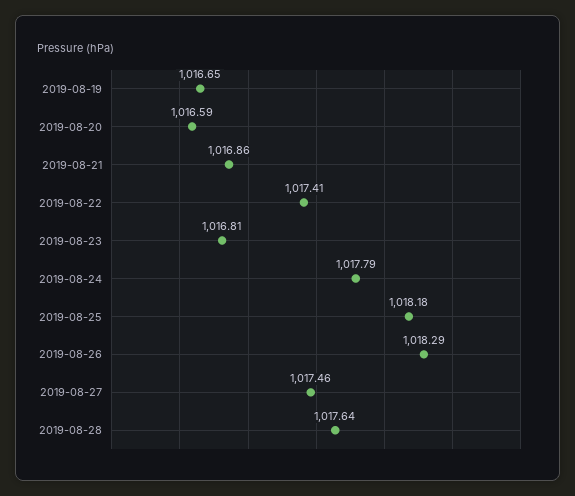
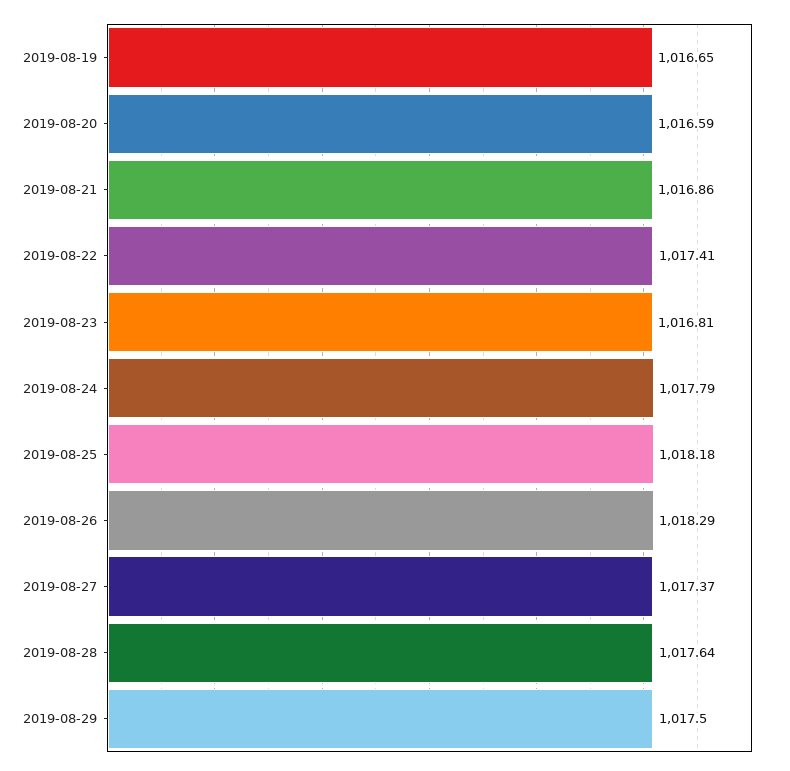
2019-08-27: 1017.46 -> 1017.37
2019-08-29: none -> 1017.5

